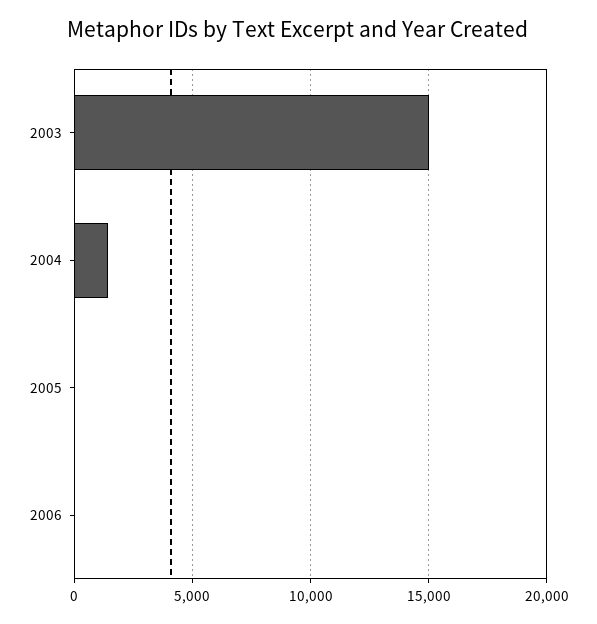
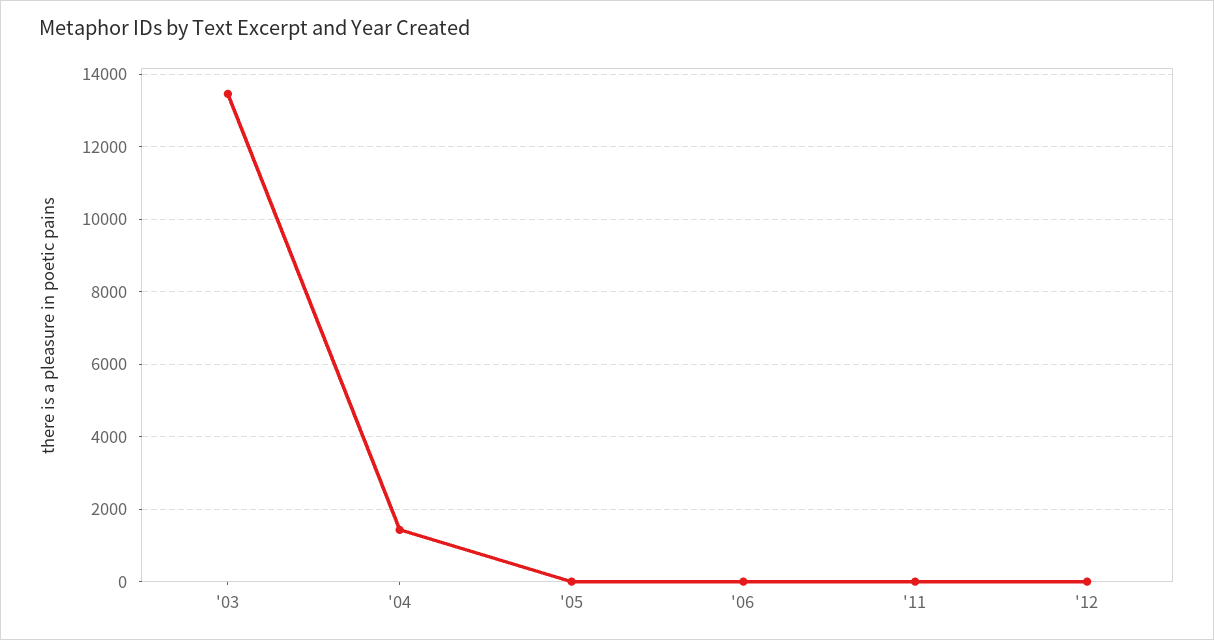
2003: 15000 -> 13400
'11: none -> 0
'12: none -> 0

